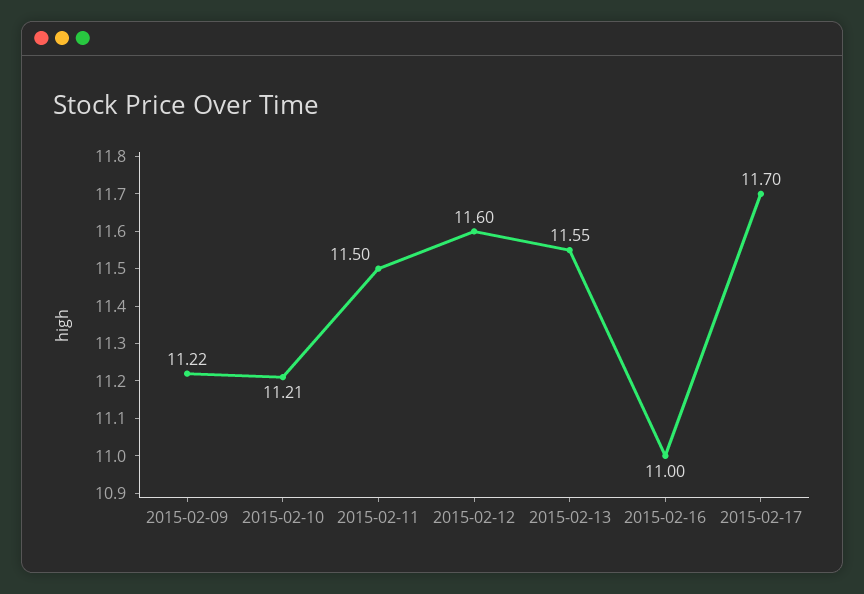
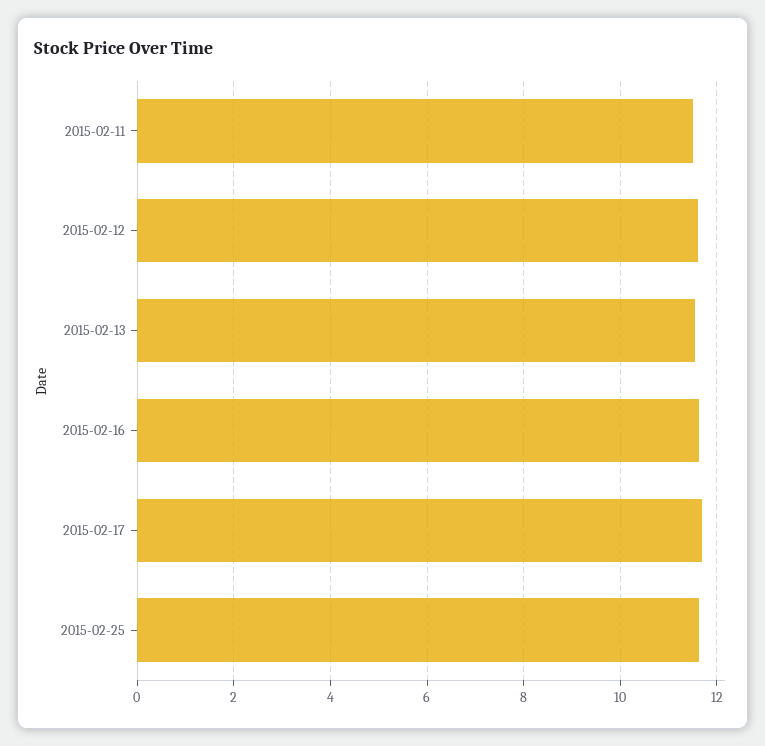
2015-02-09: 11.22 -> none
2015-02-10: 11.21 -> none
2015-02-16: 11 -> 11.6
2015-02-25: none -> 11.6

